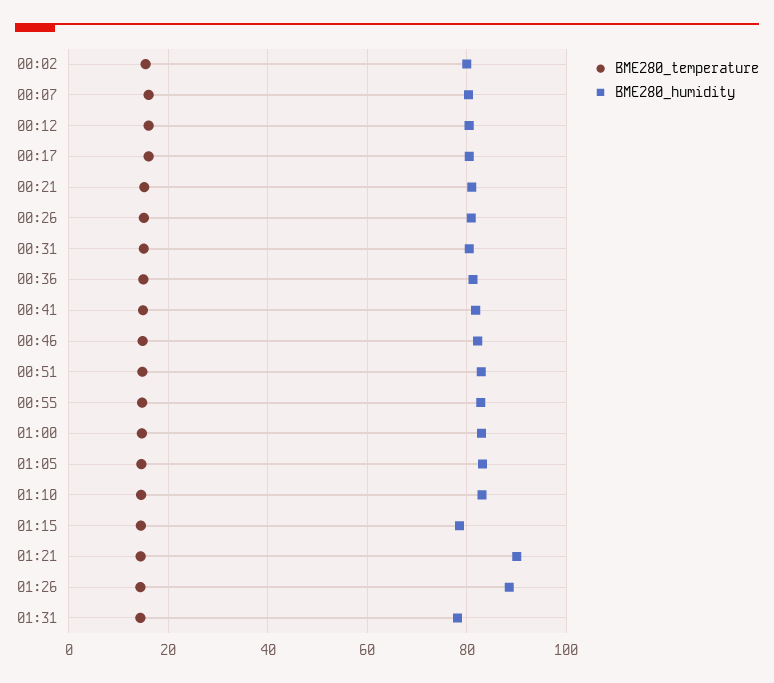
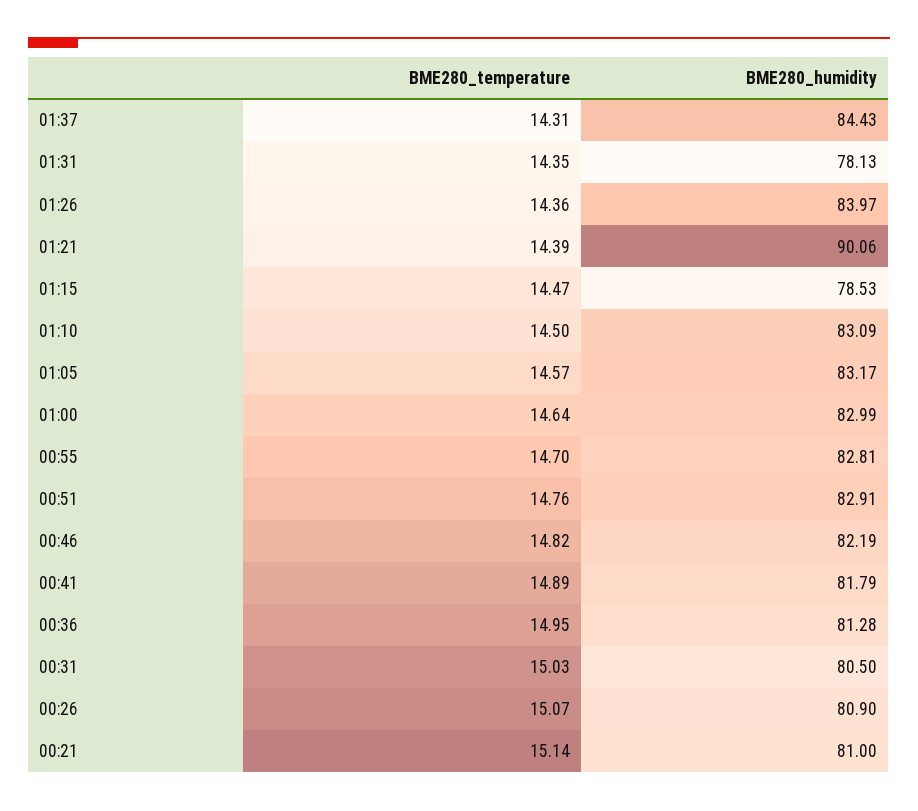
BME280_temperature, 00:02: 16 -> none
BME280_humidity, 00:02: 80 -> none
BME280_temperature, 00:07: 16 -> none
BME280_humidity, 00:07: 80 -> none
BME280_temperature, 00:12: 16 -> none
BME280_humidity, 00:12: 80 -> none
BME280_temperature, 00:17: 16 -> none
BME280_humidity, 00:17: 80 -> none
BME280_humidity, 01:26: 88 -> 83.97
BME280_temperature, 01:37: none -> 14.31
BME280_humidity, 01:37: none -> 84.43

